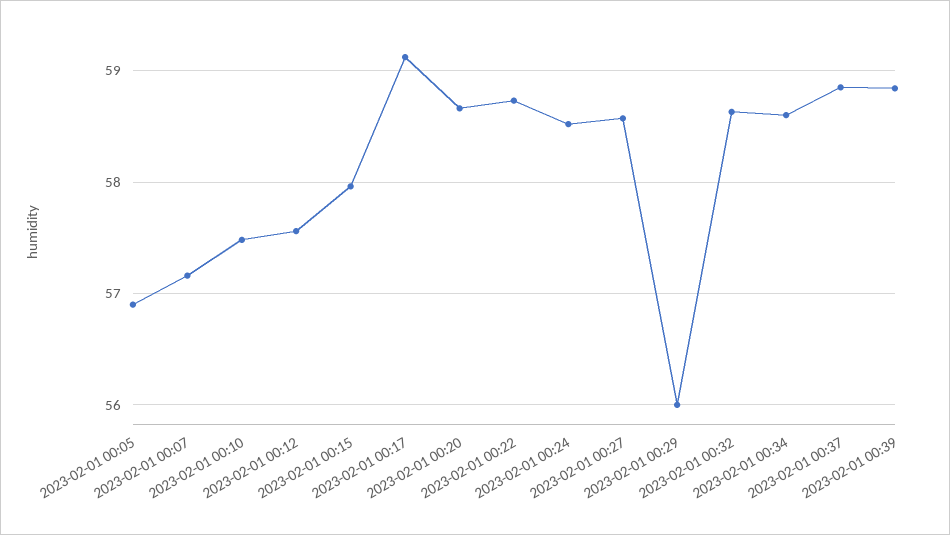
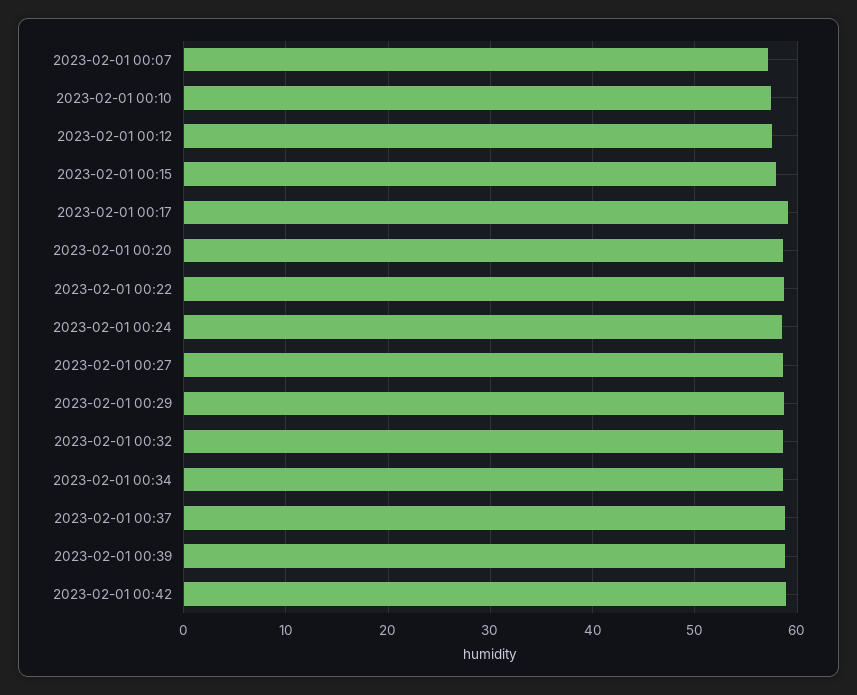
2023-02-01 00:05: 56.9 -> none
2023-02-01 00:29: 56 -> 59
2023-02-01 00:42: none -> 59

